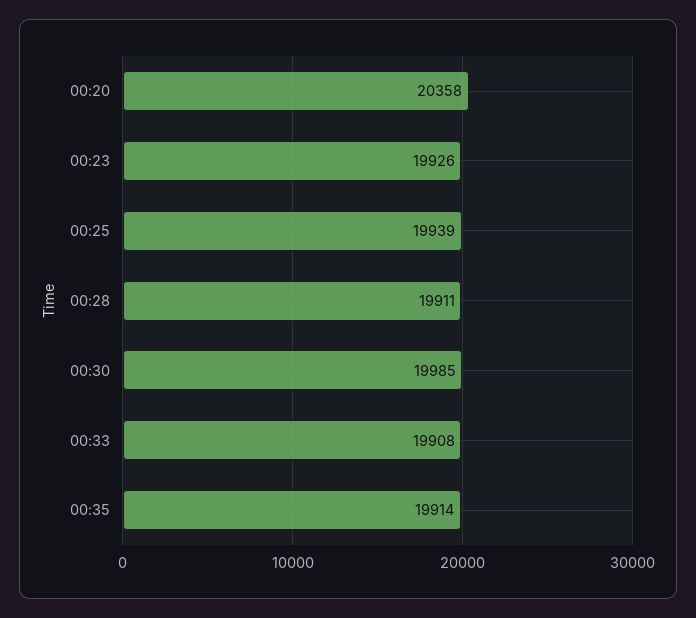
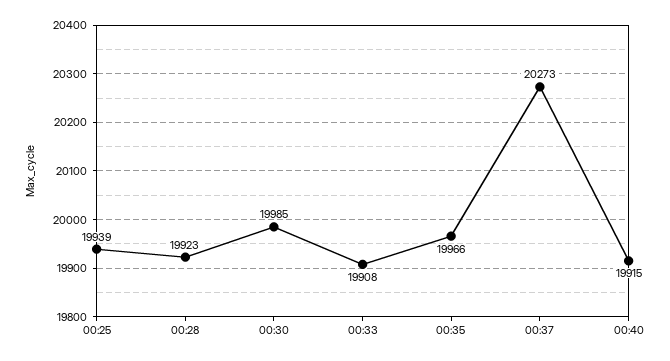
00:20: 20358 -> none
00:23: 19926 -> none
00:28: 19911 -> 19923
00:35: 19914 -> 19966
00:37: none -> 20273
00:40: none -> 19915

